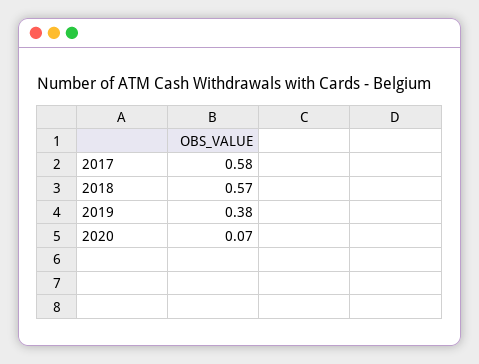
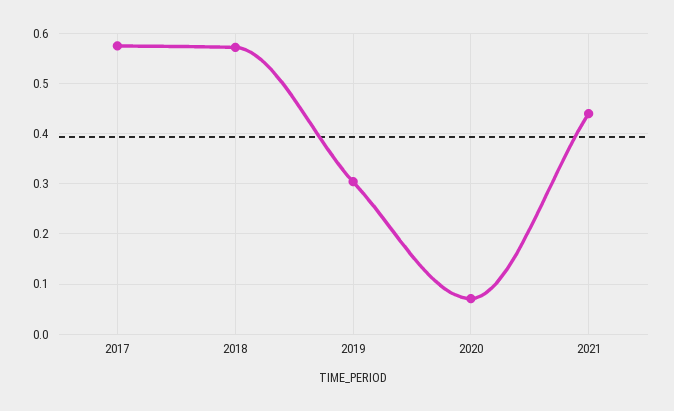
2019: 0.38 -> 0.3
2021: none -> 0.44

